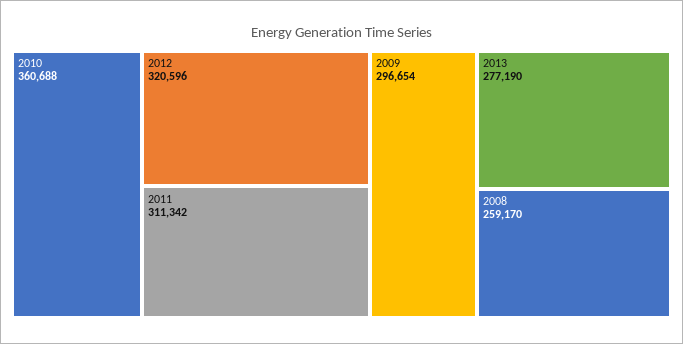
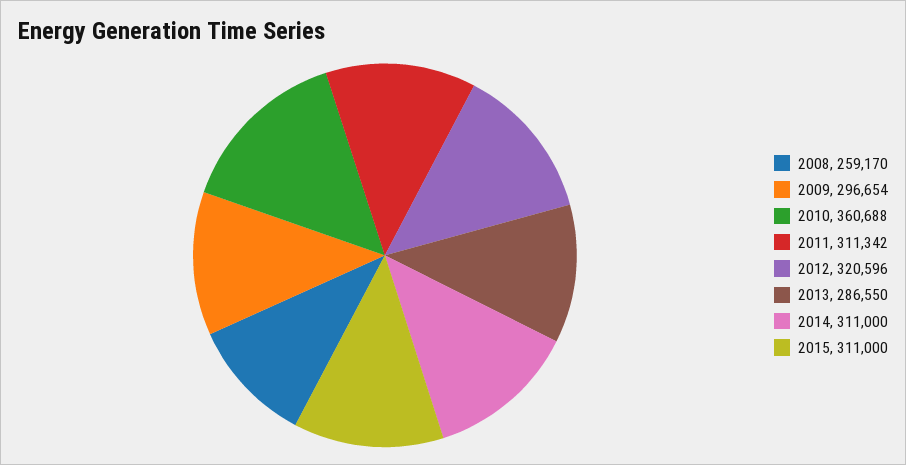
2013: 277190 -> 286550
2014: none -> 311000
2015: none -> 311000

